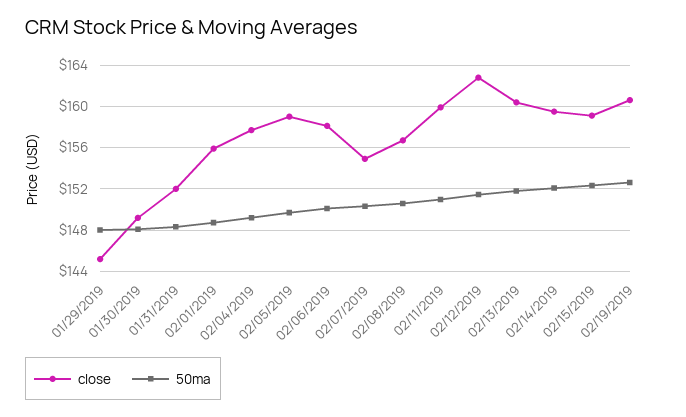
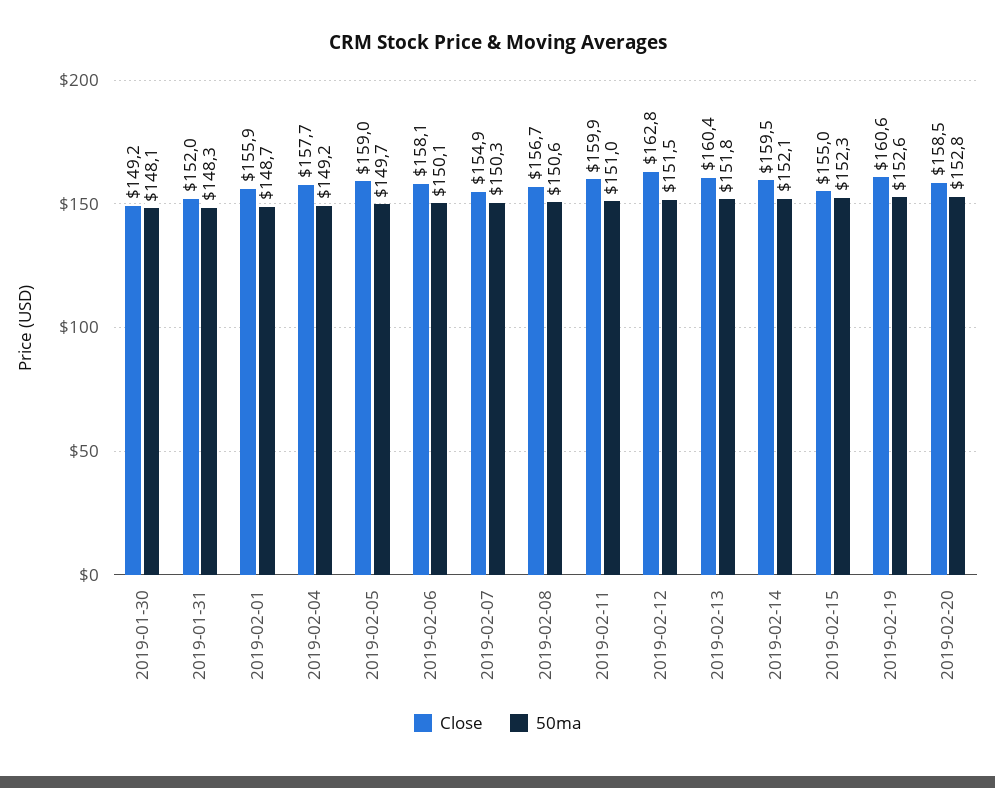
close, 01/29/2019: 145 -> none
50ma, 01/29/2019: 148 -> none
close, 02/15/2019: 159 -> 155
close, 2019-02-20: none -> 158.5
50ma, 2019-02-20: none -> 152.8

